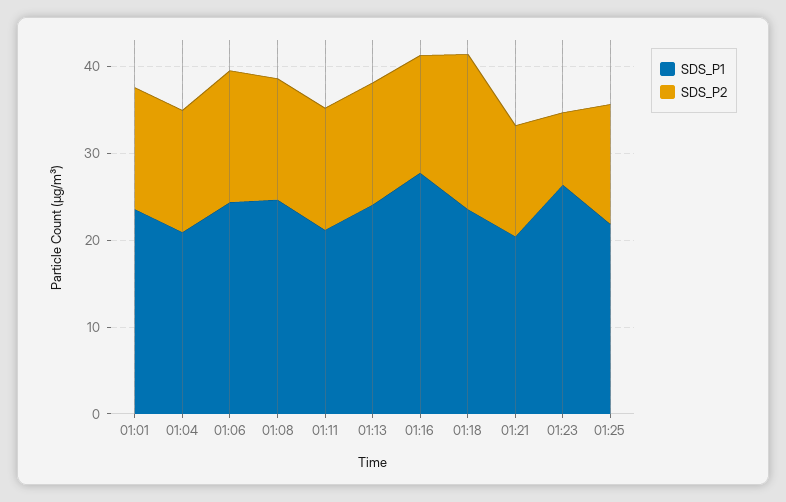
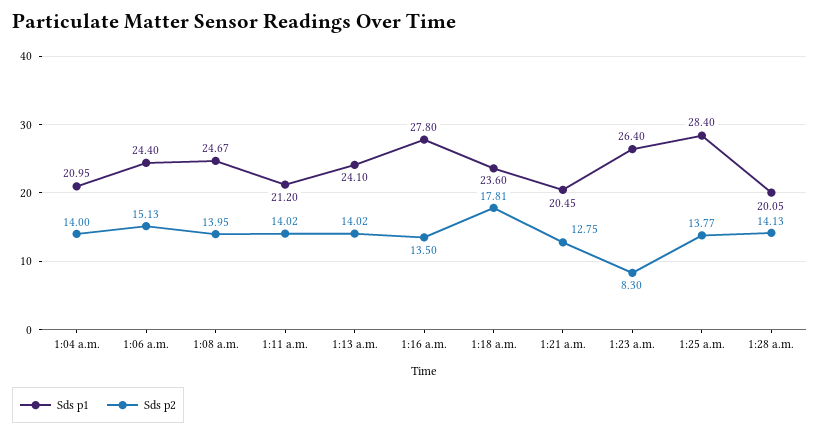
SDS_P1, 01:01: 24 -> none
SDS_P2, 01:01: 14 -> none
SDS_P1, 01:25: 22 -> 28.4
SDS_P1, 1:28 a.m.: none -> 20.05
SDS_P2, 1:28 a.m.: none -> 14.13

